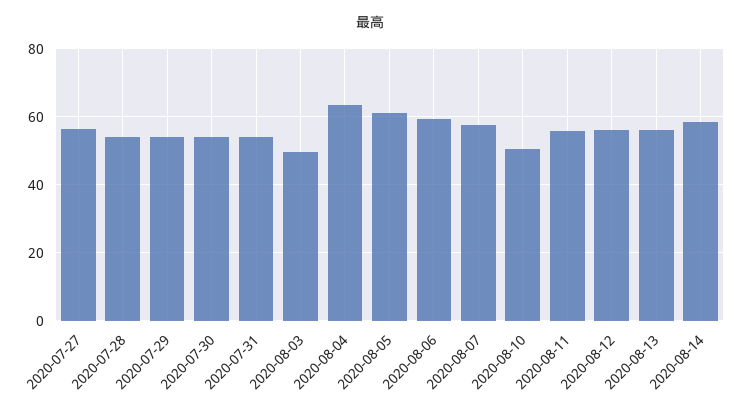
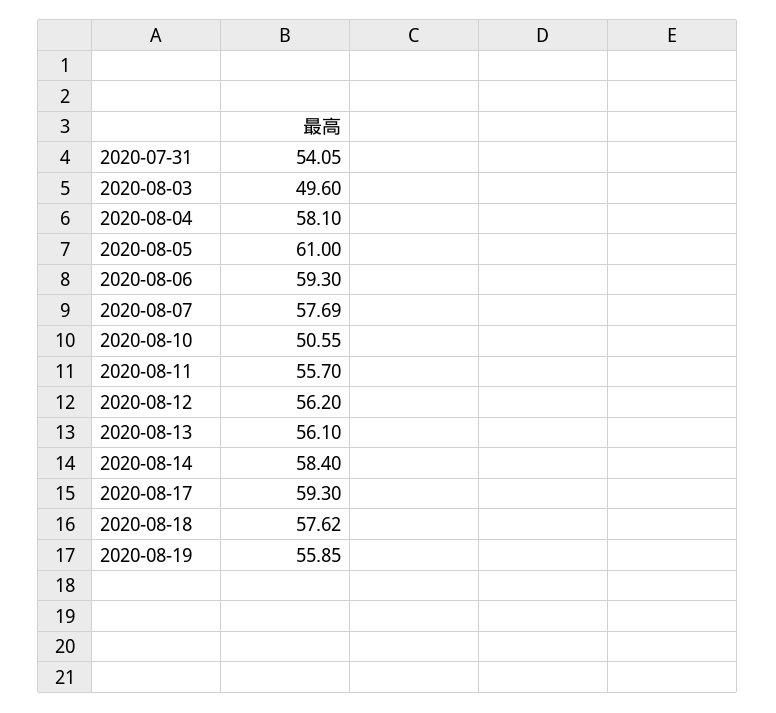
2020-07-27: 56 -> none
2020-07-28: 54 -> none
2020-07-29: 54 -> none
2020-07-30: 54 -> none
2020-08-04: 64 -> 58.1
2020-08-17: none -> 59.3
2020-08-18: none -> 57.62
2020-08-19: none -> 55.85

